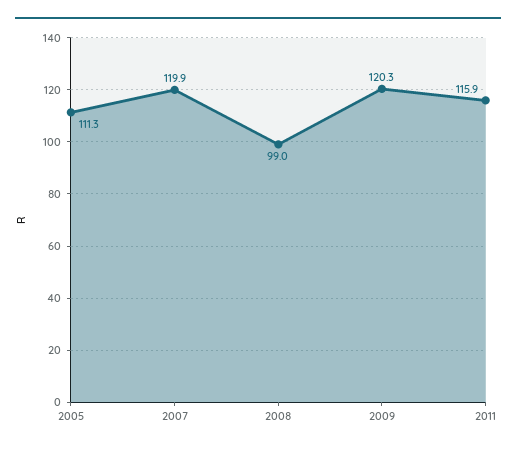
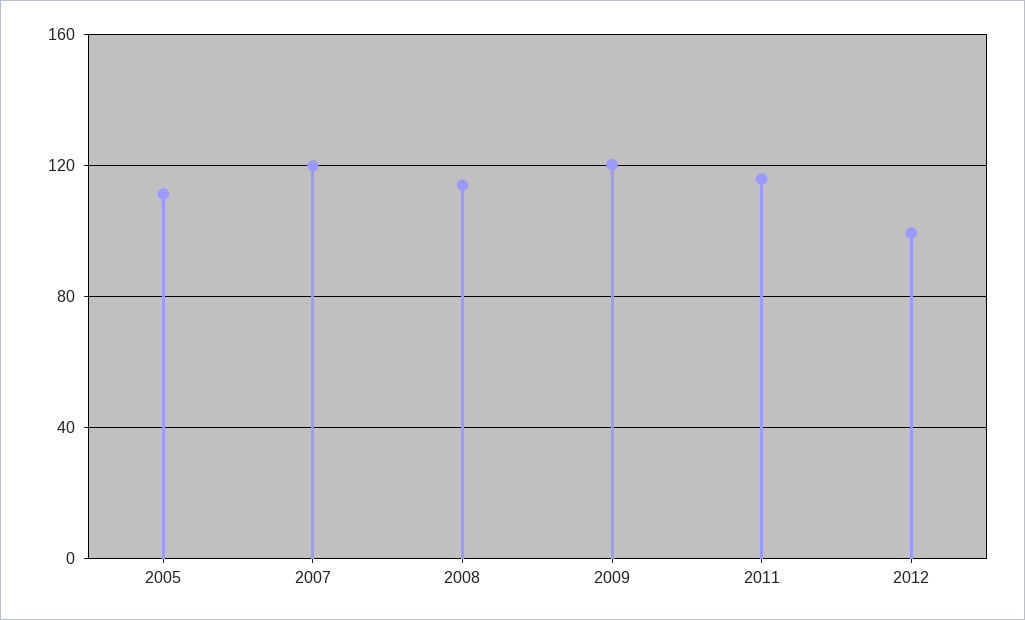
2008: 99 -> 115
2012: none -> 100

